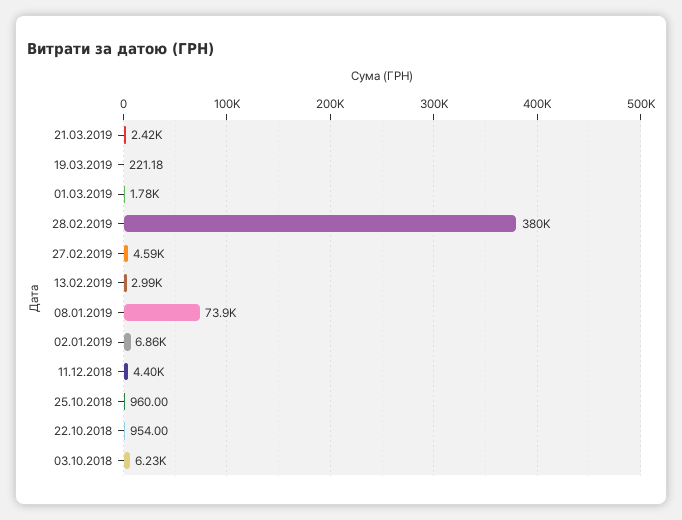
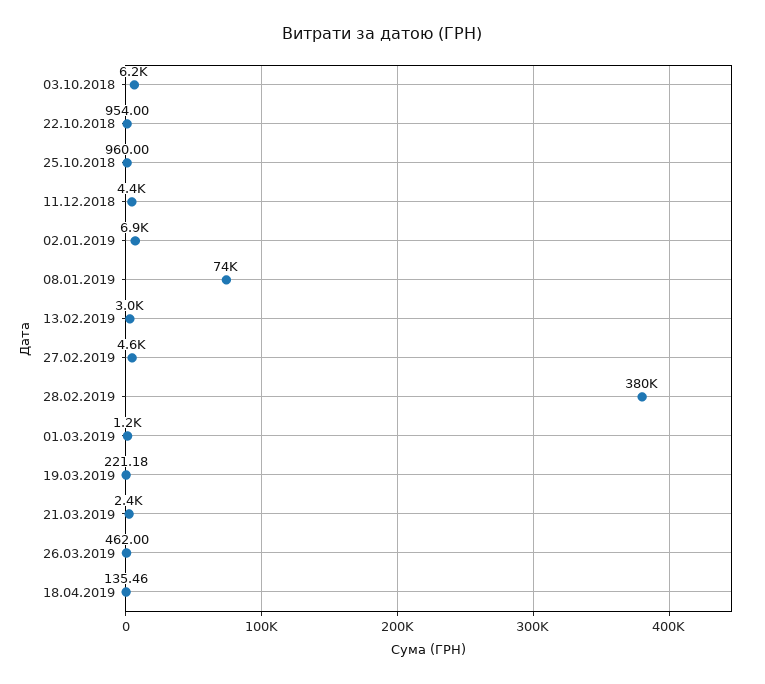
01.03.2019: 1780 -> 1200
26.03.2019: none -> 462
18.04.2019: none -> 135.46

